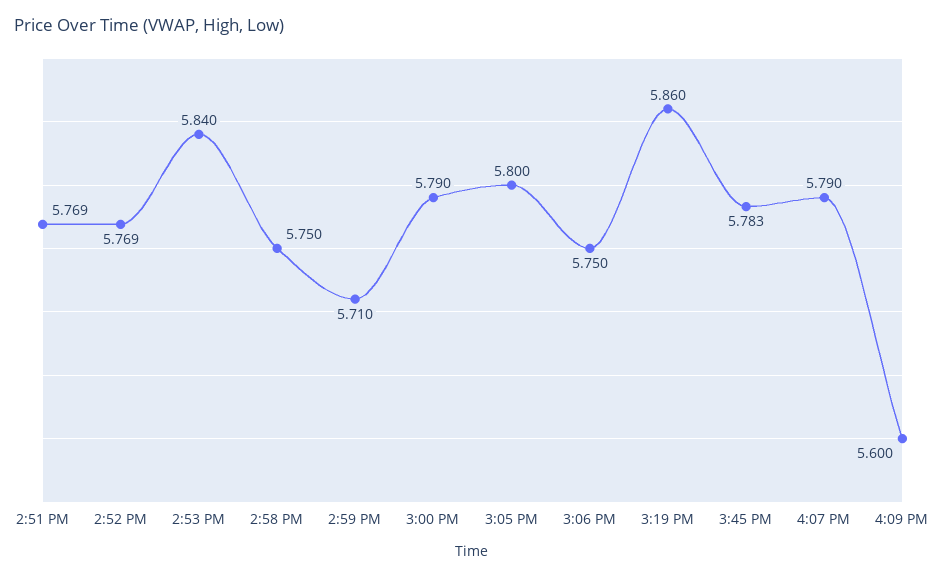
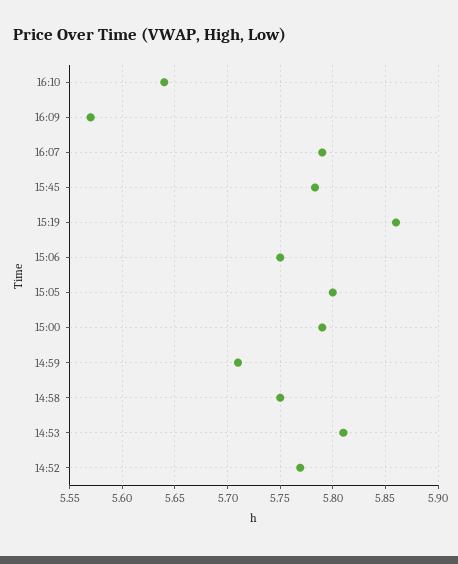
2:51 PM: 5.769 -> none
2:53 PM: 5.84 -> 5.81
4:09 PM: 5.6 -> 5.57
16:10: none -> 5.64

